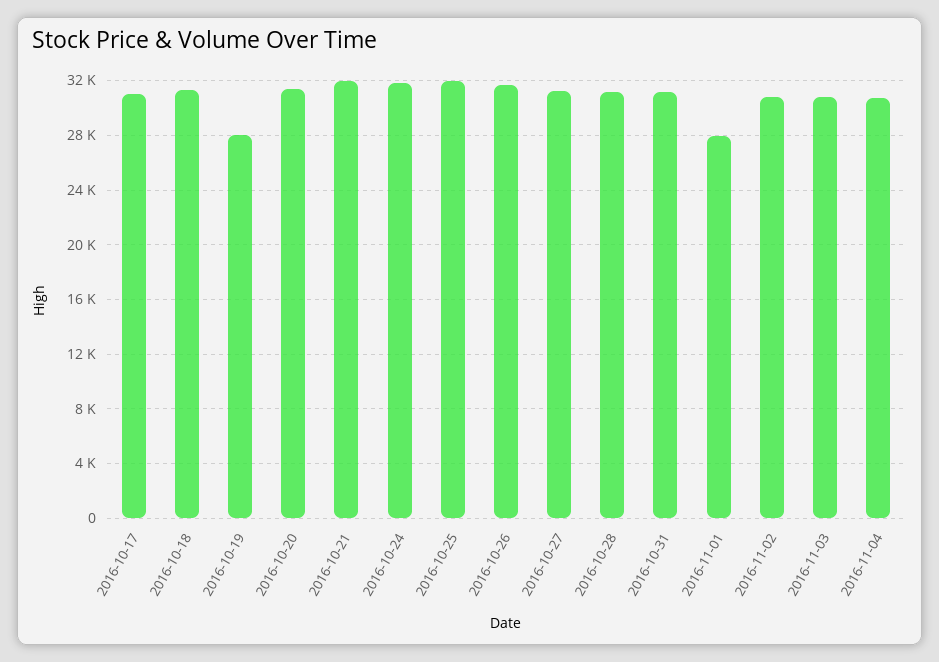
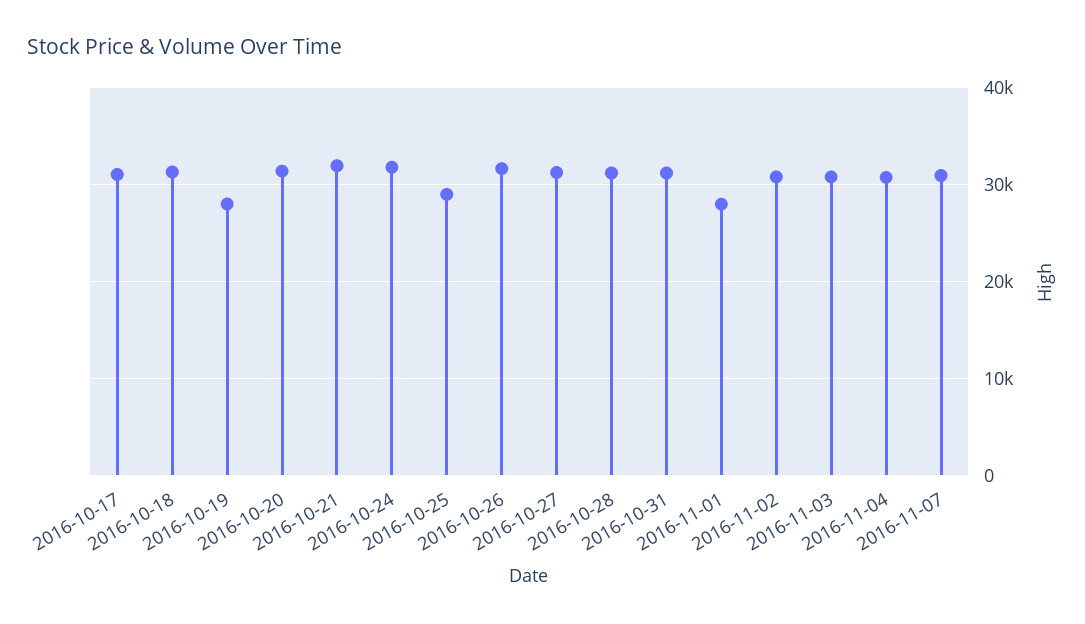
2016-10-25: 32000 -> 29000
2016-11-07: none -> 31000

